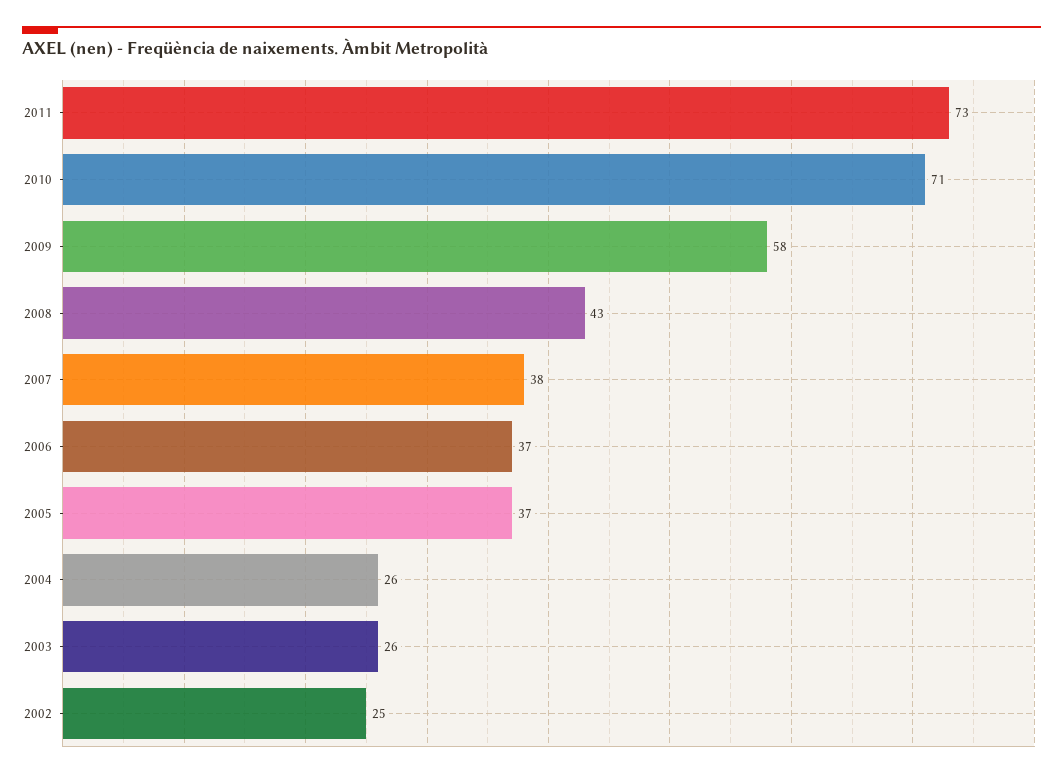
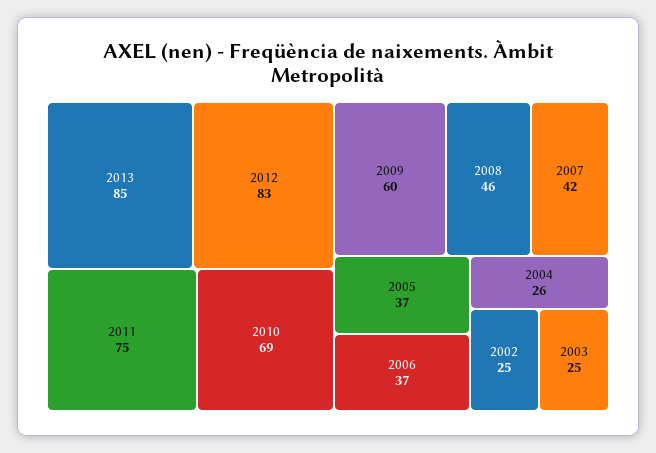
2011: 73 -> 75
2010: 71 -> 69
2009: 58 -> 60
2008: 43 -> 46
2007: 38 -> 42
2003: 26 -> 25
2013: none -> 85
2012: none -> 83

